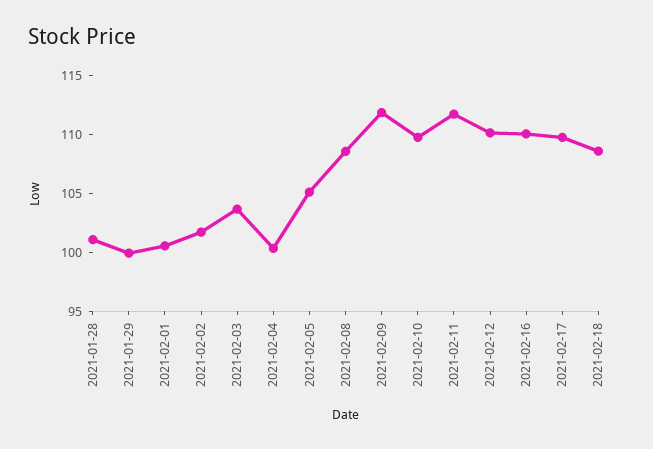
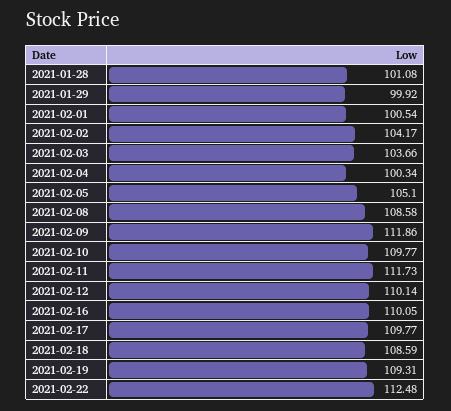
2021-02-02: 102 -> 104.17
2021-02-19: none -> 109.31
2021-02-22: none -> 112.48

